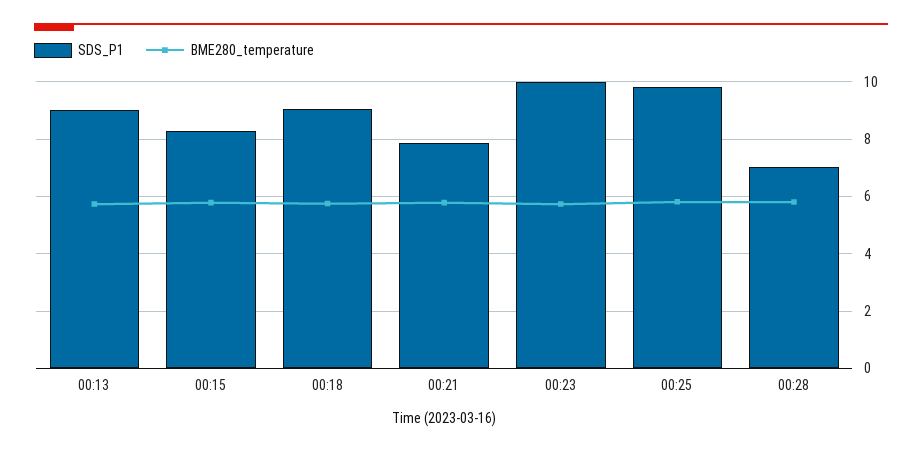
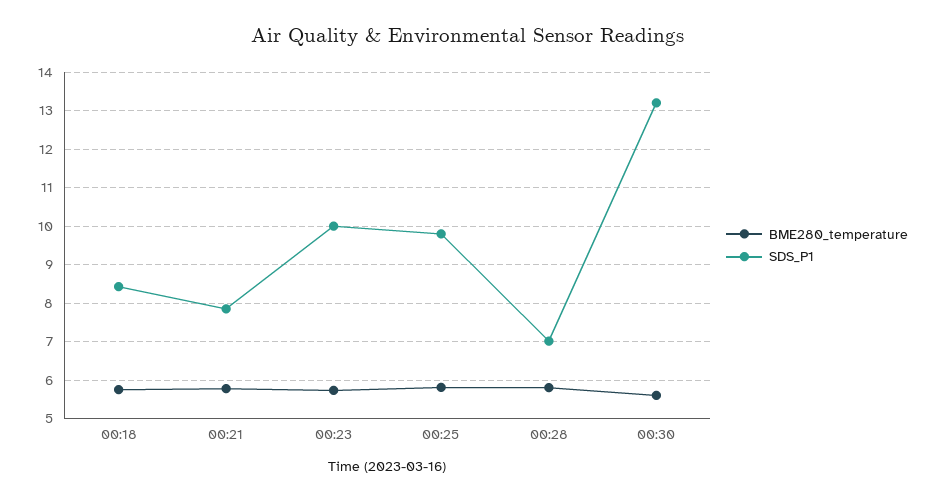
SDS_P1, 00:13: 9 -> none
BME280_temperature, 00:13: 5.75 -> none
SDS_P1, 00:15: 8.25 -> none
BME280_temperature, 00:15: 5.75 -> none
SDS_P1, 00:18: 9 -> 8.4
BME280_temperature, 00:30: none -> 5.6
SDS_P1, 00:30: none -> 13.2

